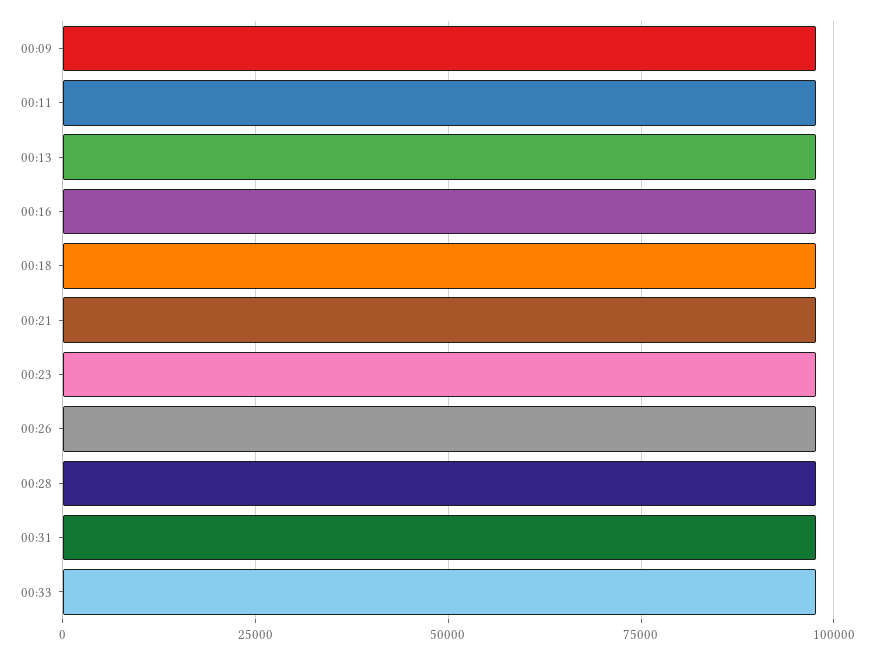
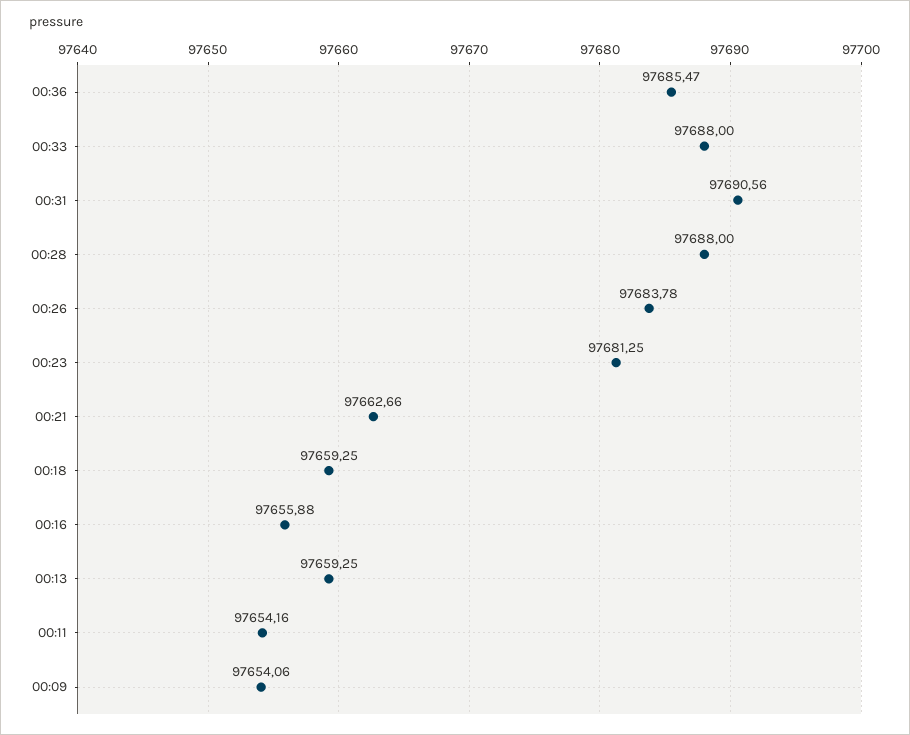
00:36: none -> 97685.47

